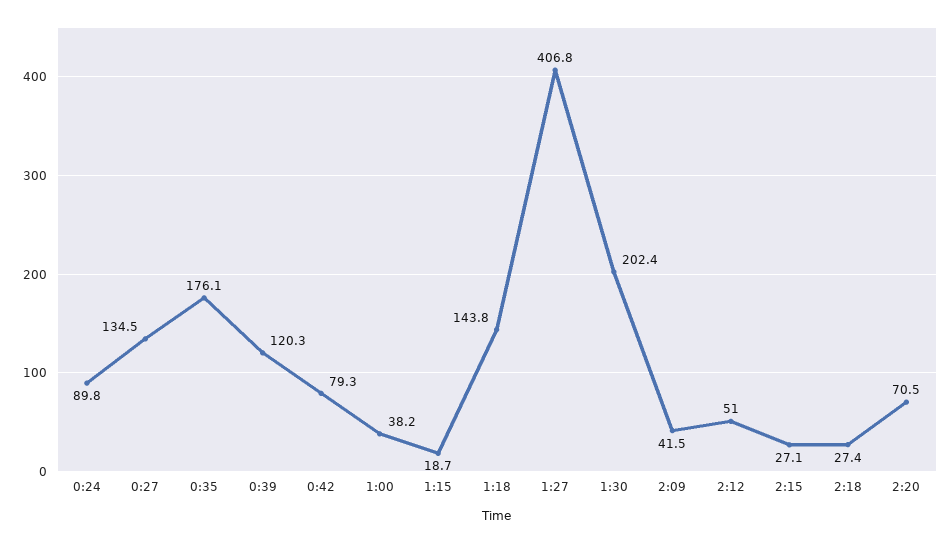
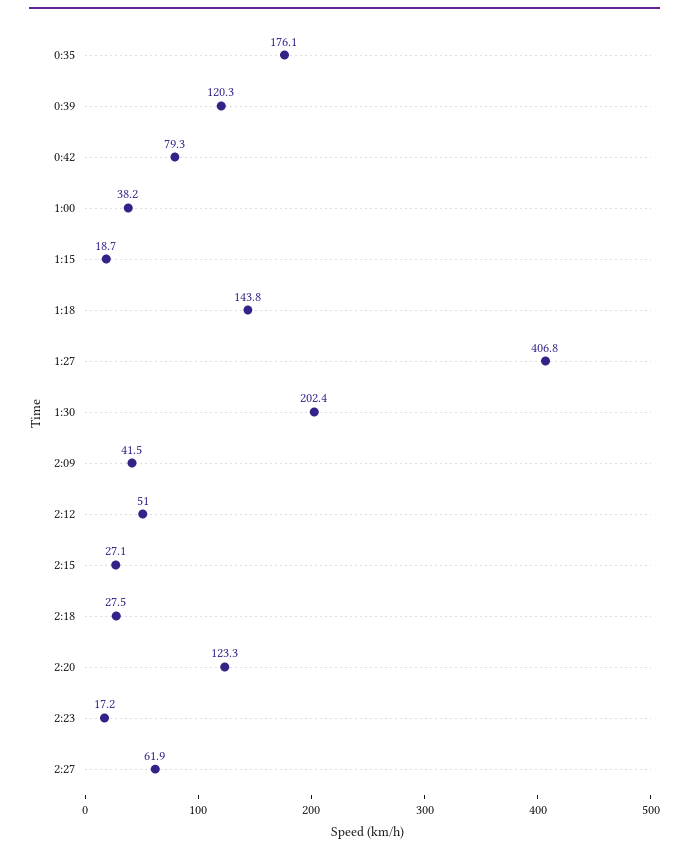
0:24: 89.8 -> none
0:27: 134.5 -> none
2:18: 27.4 -> 27.5
2:20: 70.5 -> 123.3
2:23: none -> 17.2
2:27: none -> 61.9

